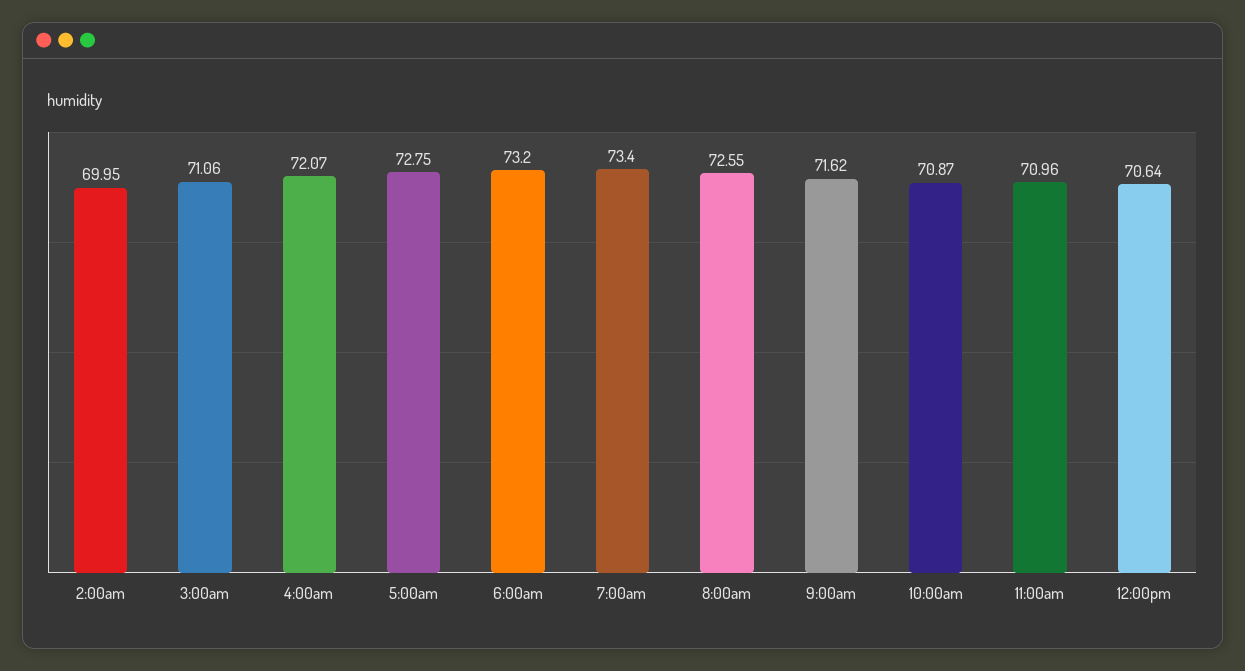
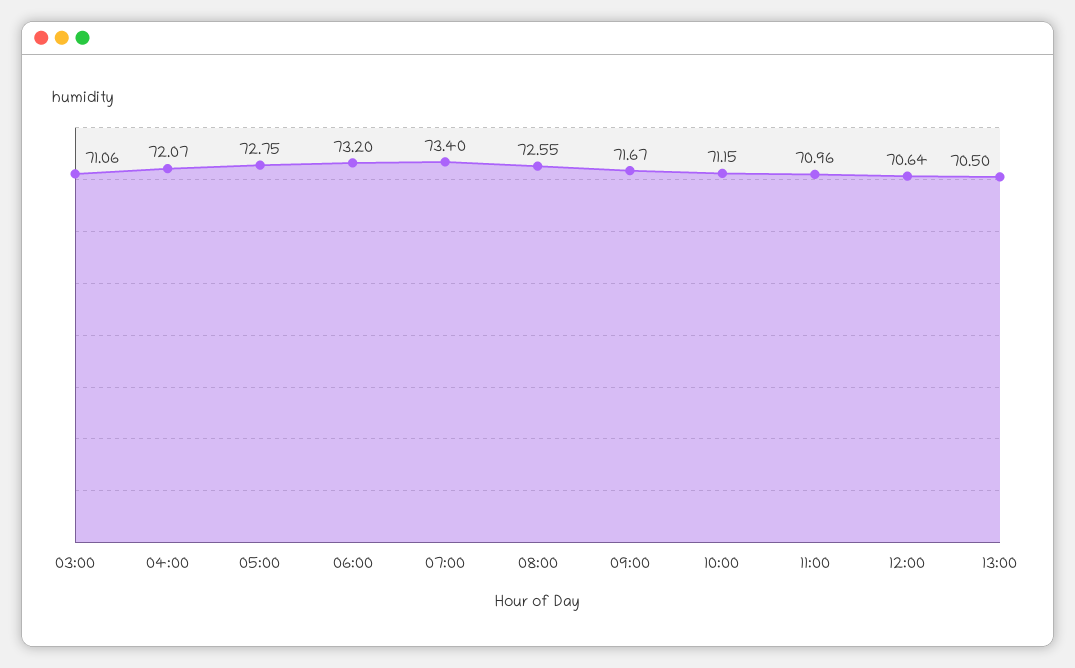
2:00am: 69.95 -> none
9:00am: 71.62 -> 71.67
10:00am: 70.87 -> 71.15
13:00: none -> 70.5

